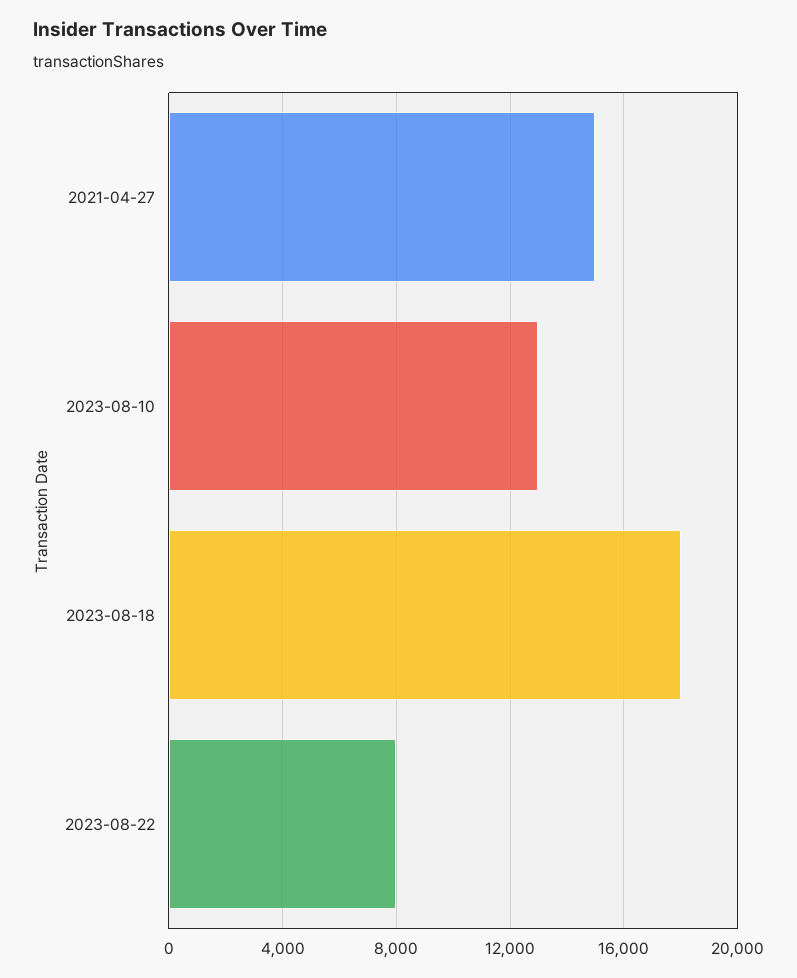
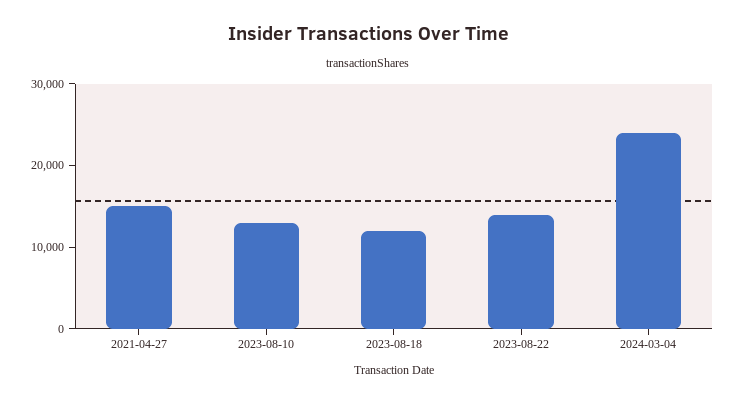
2023-08-18: 18000 -> 12000
2023-08-22: 8000 -> 14000
2024-03-04: none -> 24000

